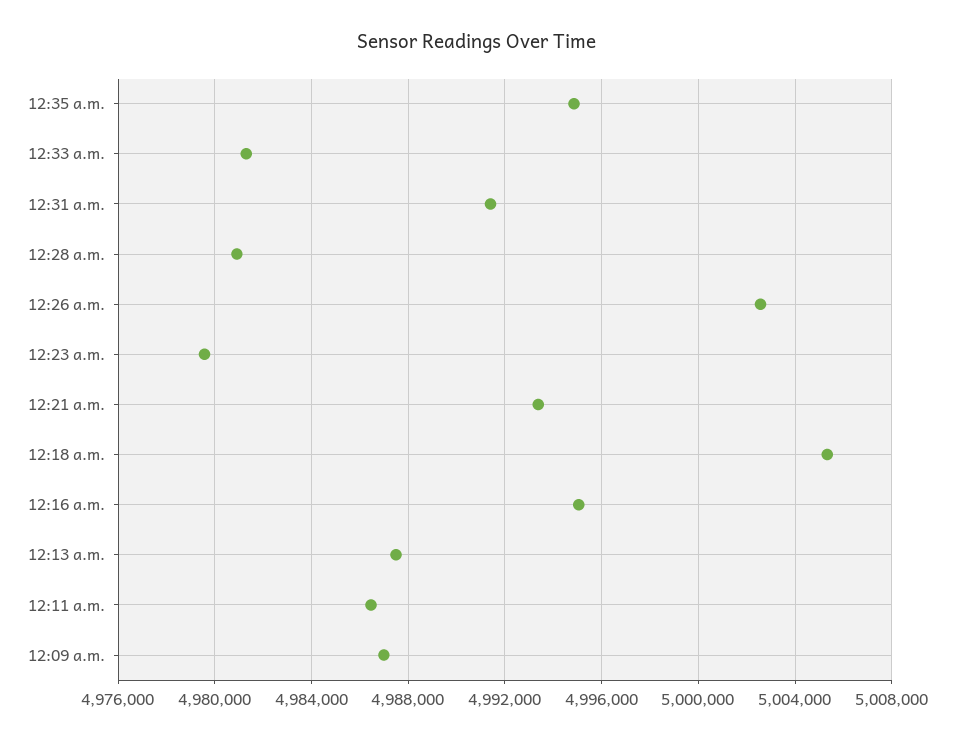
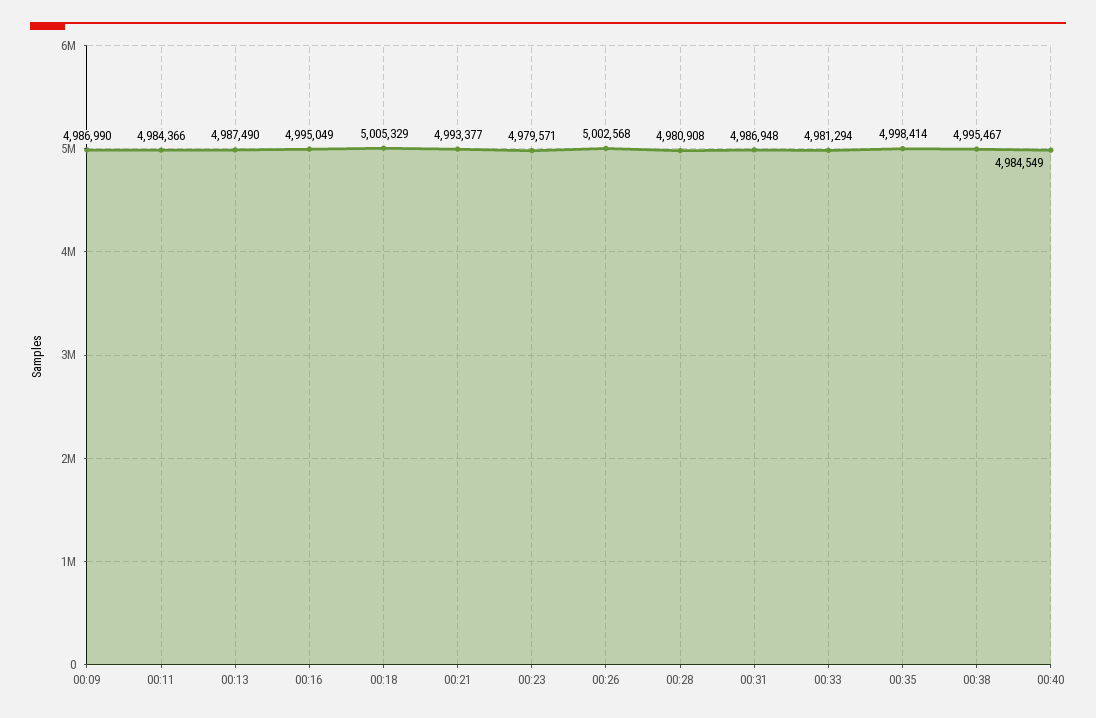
12:35 a.m.: 4995000 -> 4998414
12:31 a.m.: 4991500 -> 4986948
12:11 a.m.: 4986500 -> 4984366
00:38: none -> 4995467
00:40: none -> 4984549

